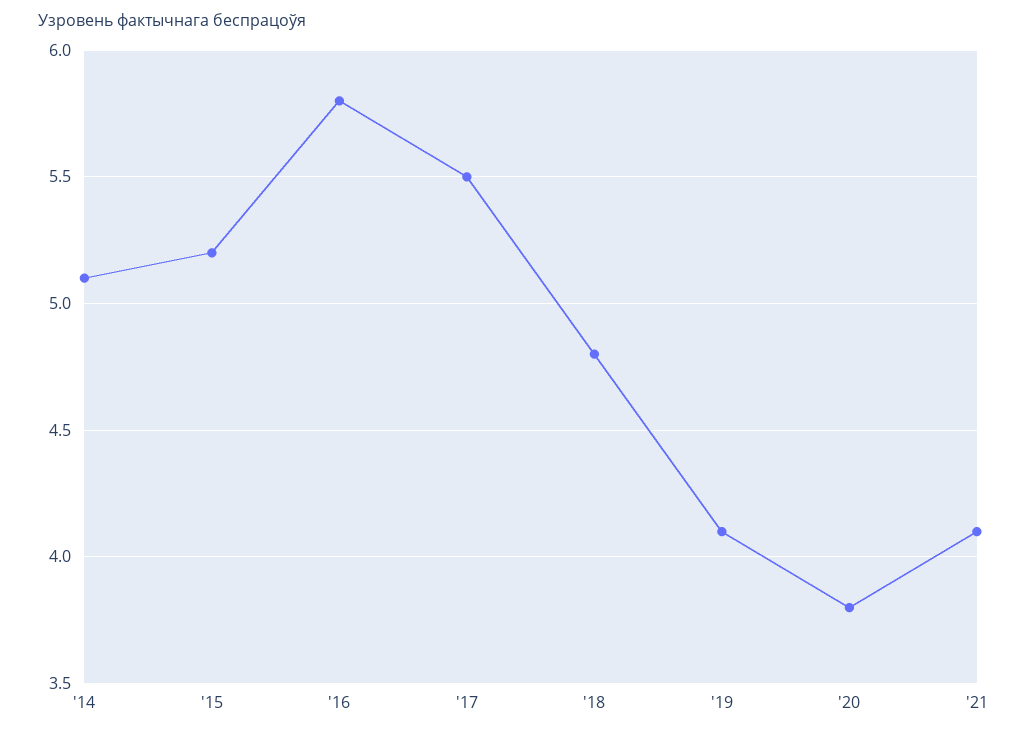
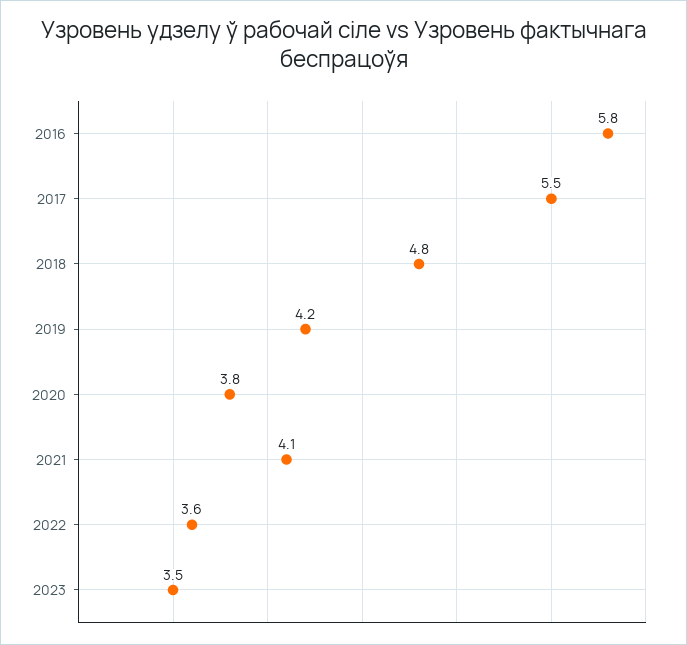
'14: 5.1 -> none
'15: 5.2 -> none
'19: 4.1 -> 4.2
2022: none -> 3.6
2023: none -> 3.5

